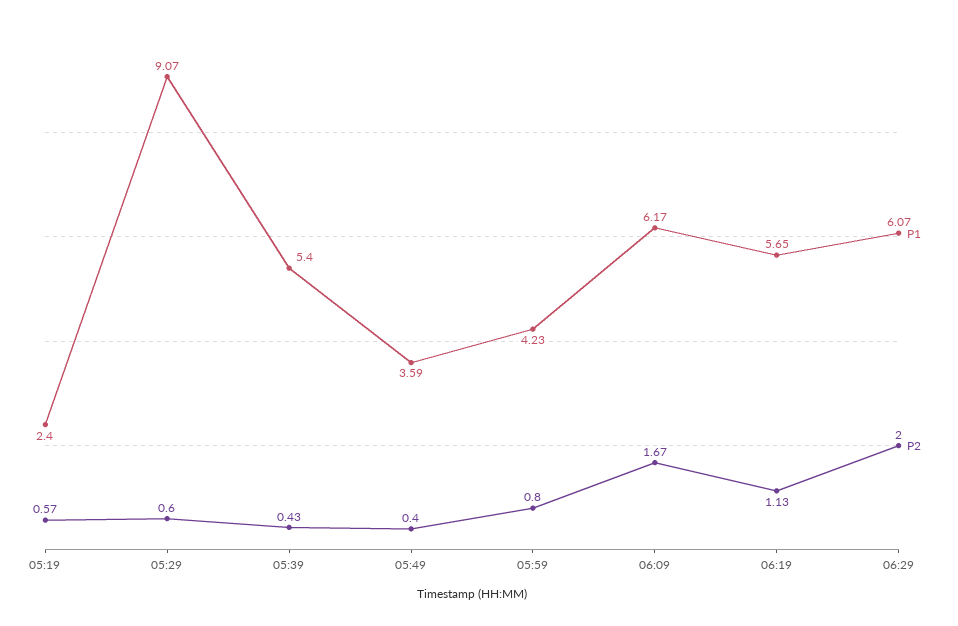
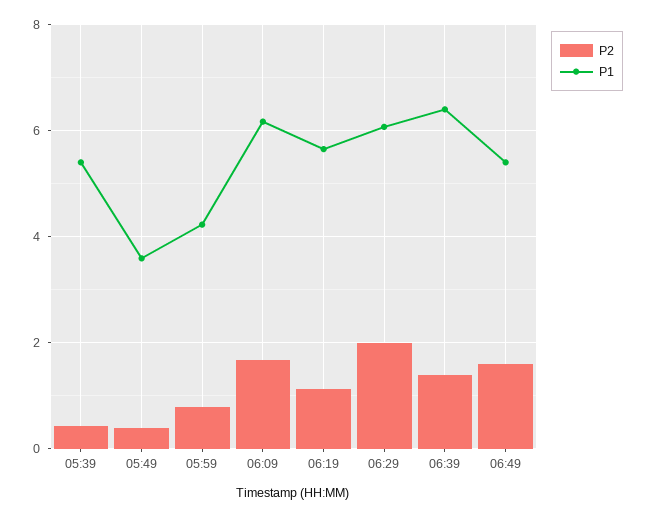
P1, 05:19: 2.4 -> none
P2, 05:19: 0.57 -> none
P1, 05:29: 9.07 -> none
P2, 05:29: 0.6 -> none
P2, 06:39: none -> 1.4
P1, 06:39: none -> 6.4
P2, 06:49: none -> 1.6
P1, 06:49: none -> 5.4

